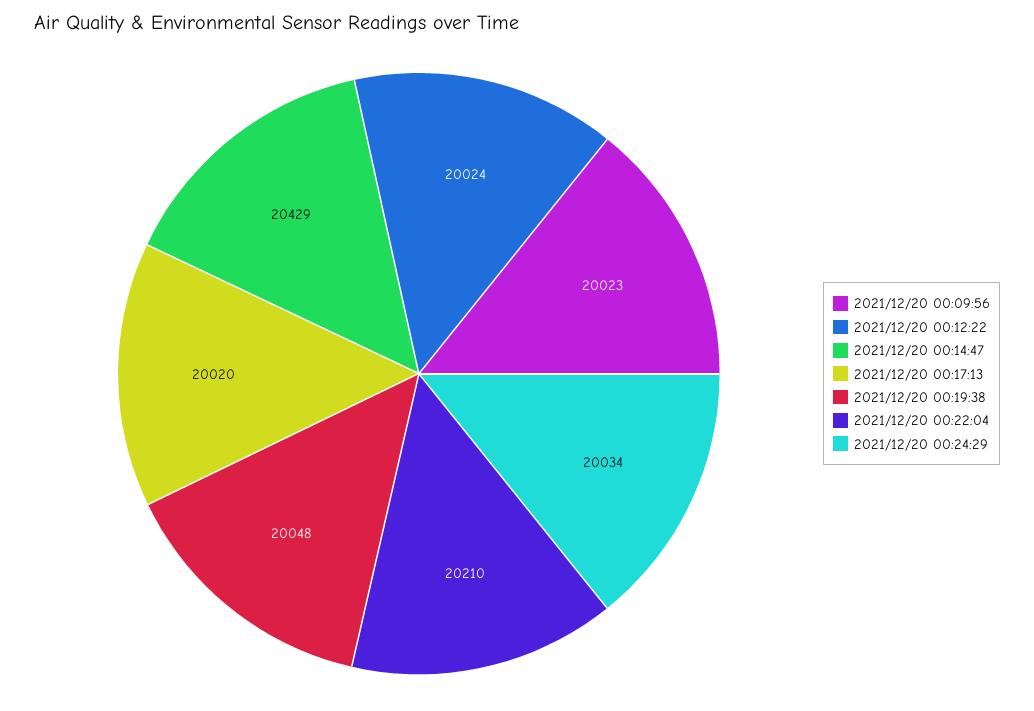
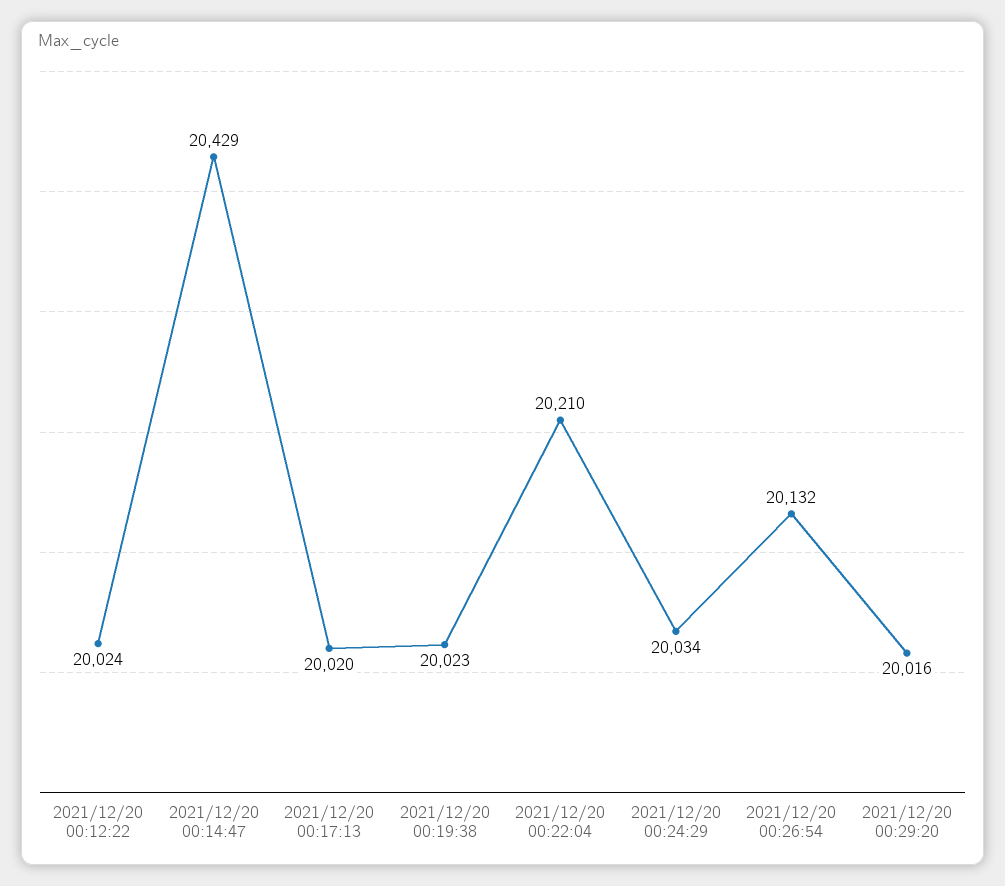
2021/12/20 00:09:56: 20023 -> none
2021/12/20 00:19:38: 20048 -> 20023
2021/12/20 00:26:54: none -> 20132
2021/12/20 00:29:20: none -> 20016

